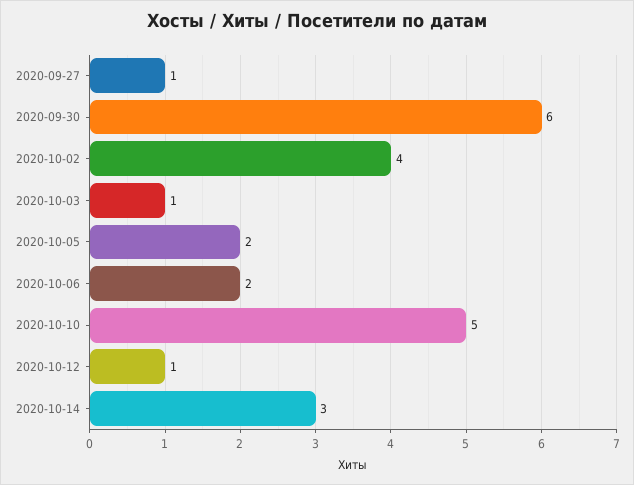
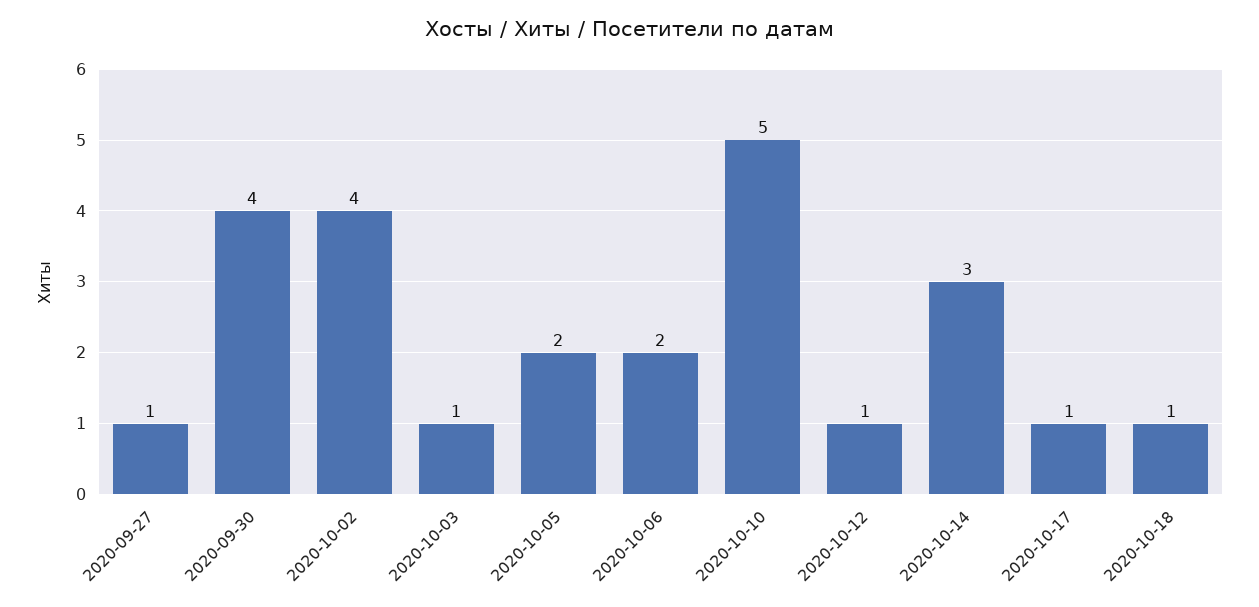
2020-09-30: 6 -> 4
2020-10-17: none -> 1
2020-10-18: none -> 1

